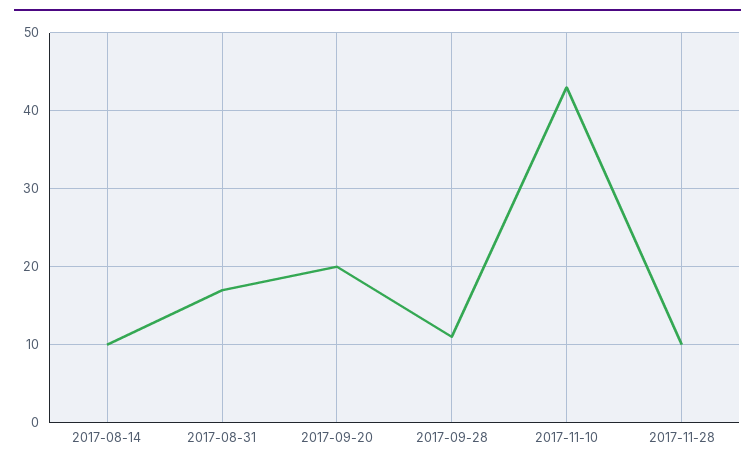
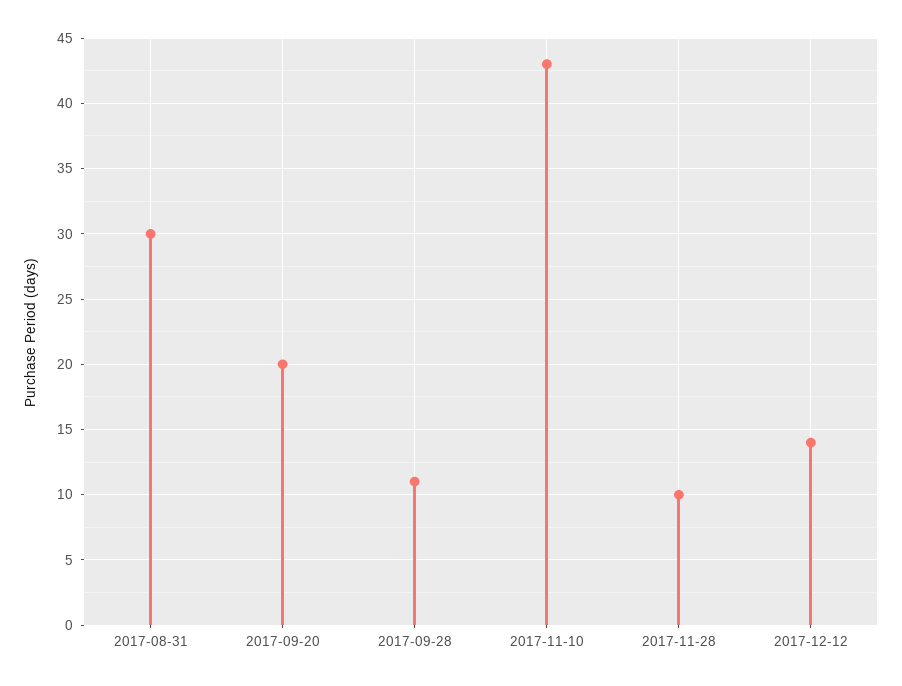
2017-08-14: 10 -> none
2017-08-31: 17 -> 30
2017-12-12: none -> 14

